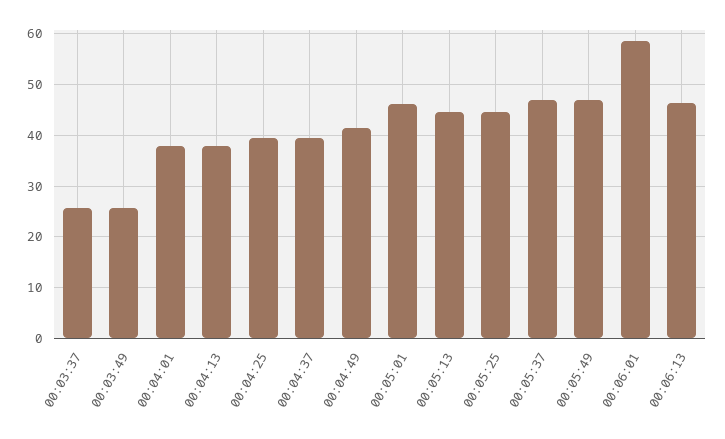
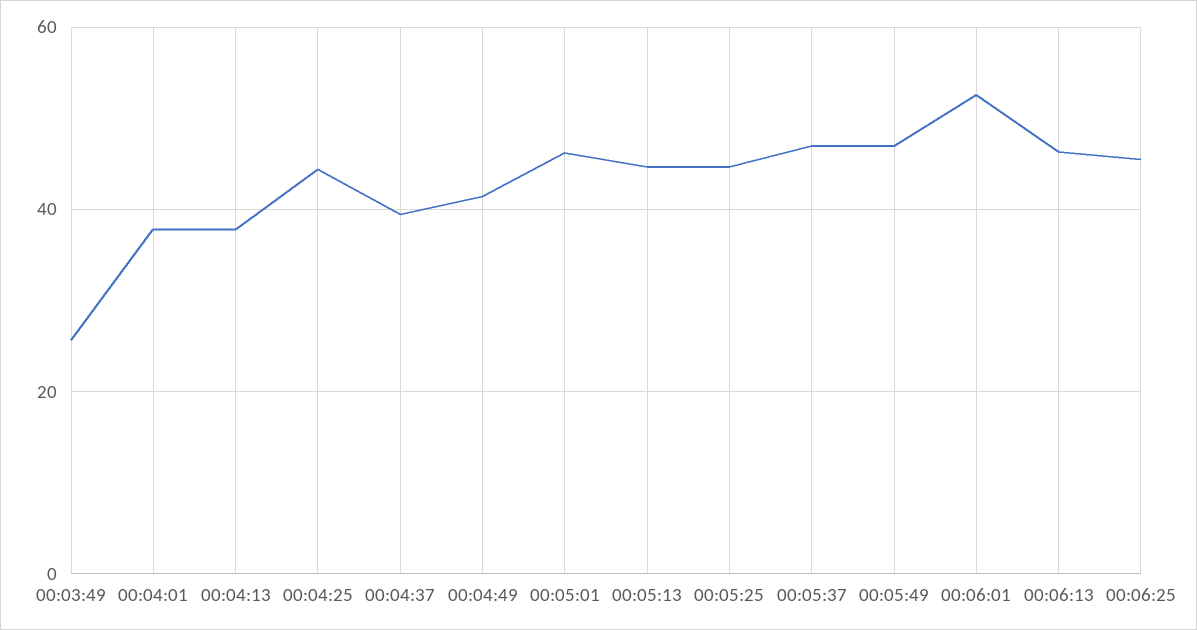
00:03:37: 26 -> none
00:04:25: 40 -> 44
00:06:01: 58 -> 52
00:06:25: none -> 46

